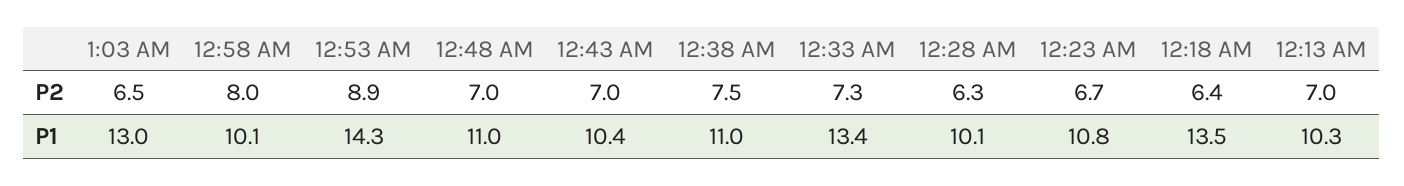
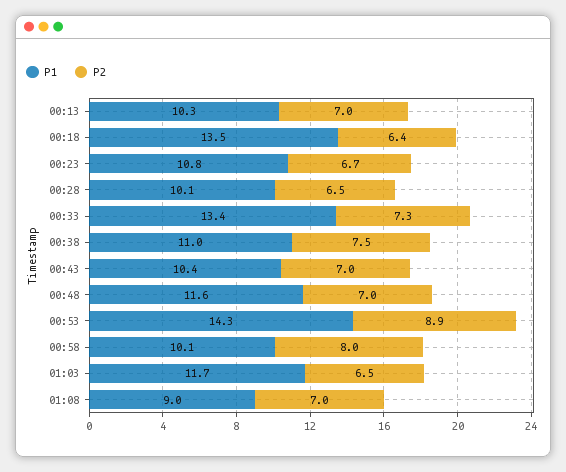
P2, 12:28 AM: 6.3 -> 6.5
P1, 1:03 AM: 13 -> 11.7
P1, 12:48 AM: 11 -> 11.6
P1, 01:08: none -> 9
P2, 01:08: none -> 7

